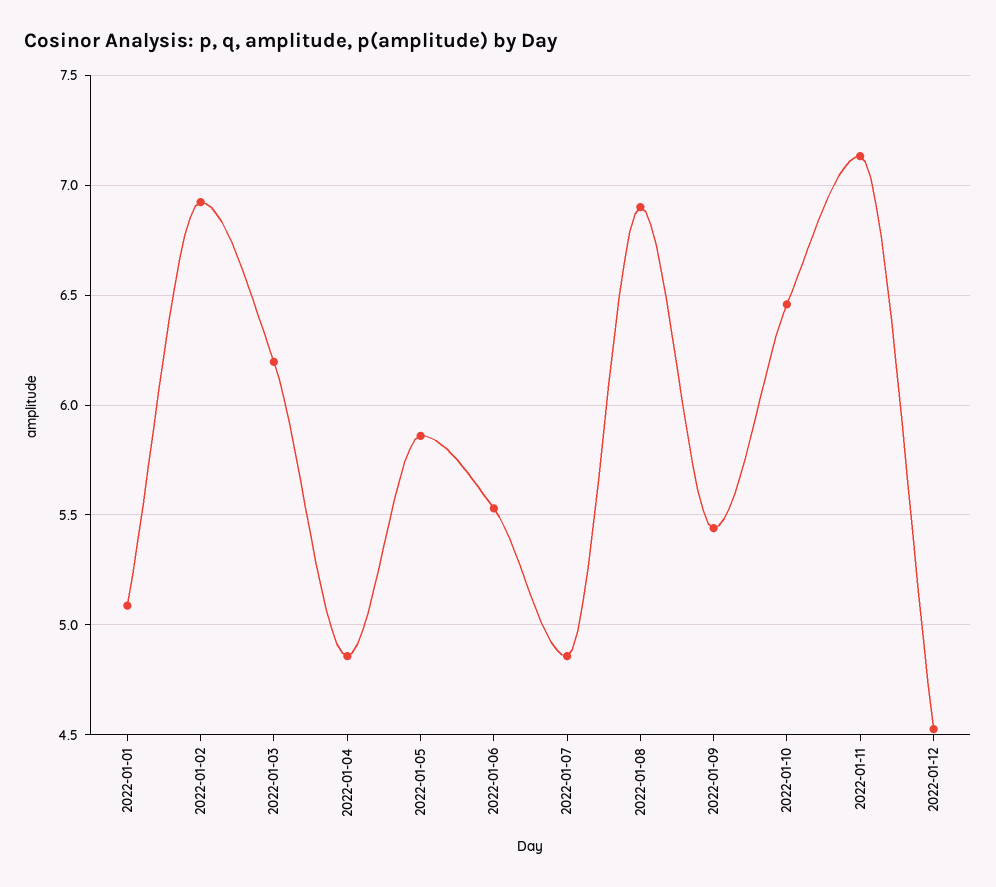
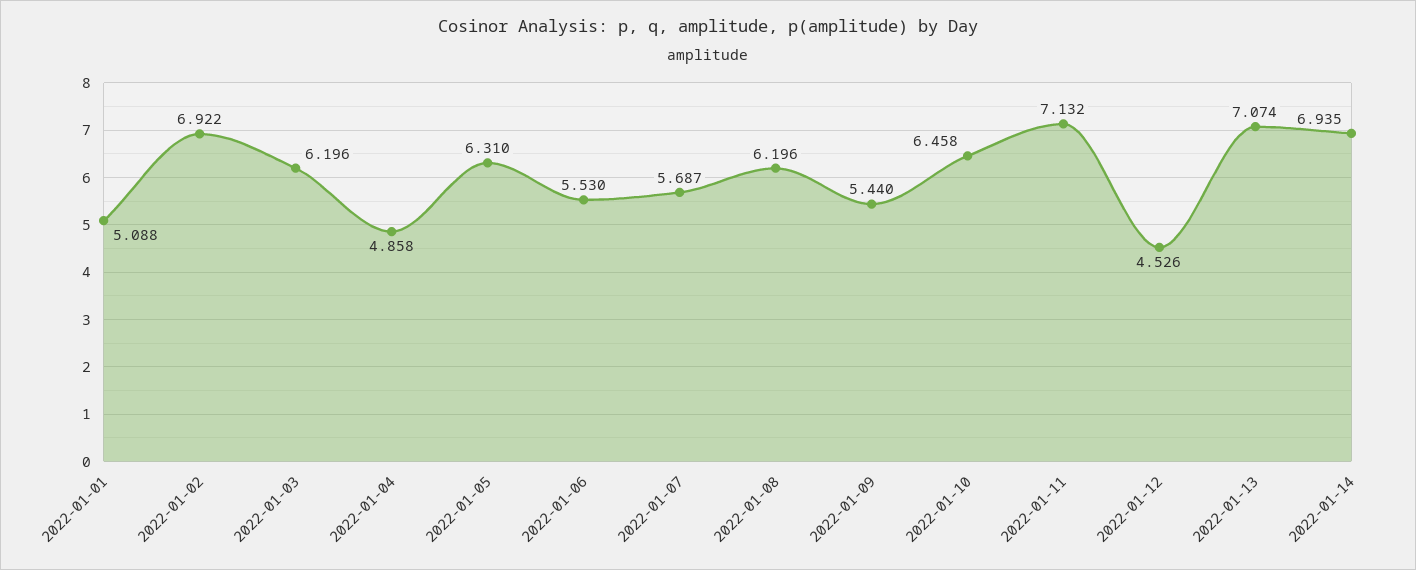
2022-01-05: 5.85 -> 6.31
2022-01-07: 4.85 -> 5.687
2022-01-08: 6.9 -> 6.196
2022-01-13: none -> 7.074
2022-01-14: none -> 6.935

